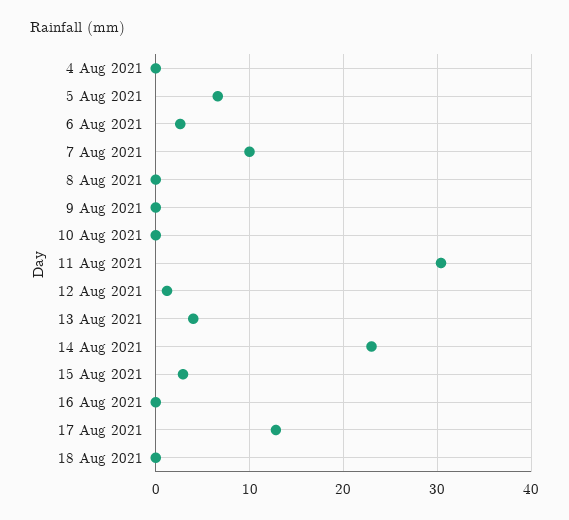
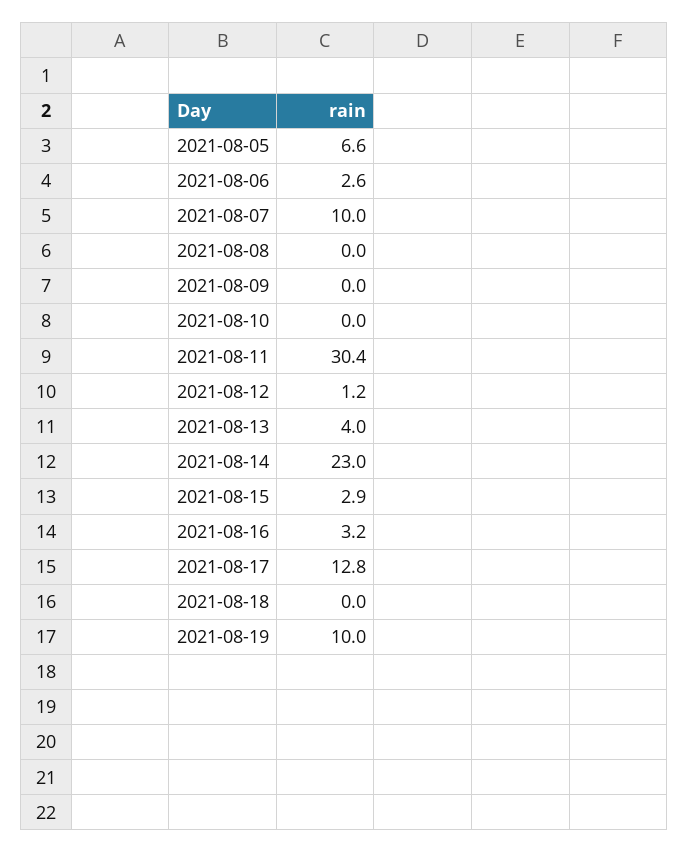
4 Aug 2021: 0 -> none
16 Aug 2021: 0 -> 3.2
2021-08-19: none -> 10

